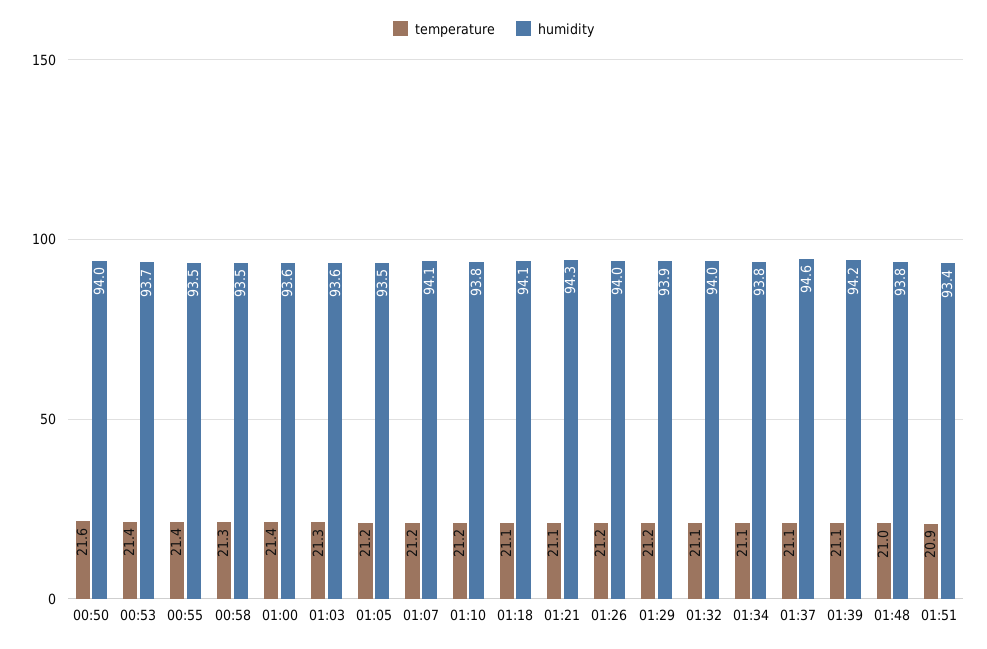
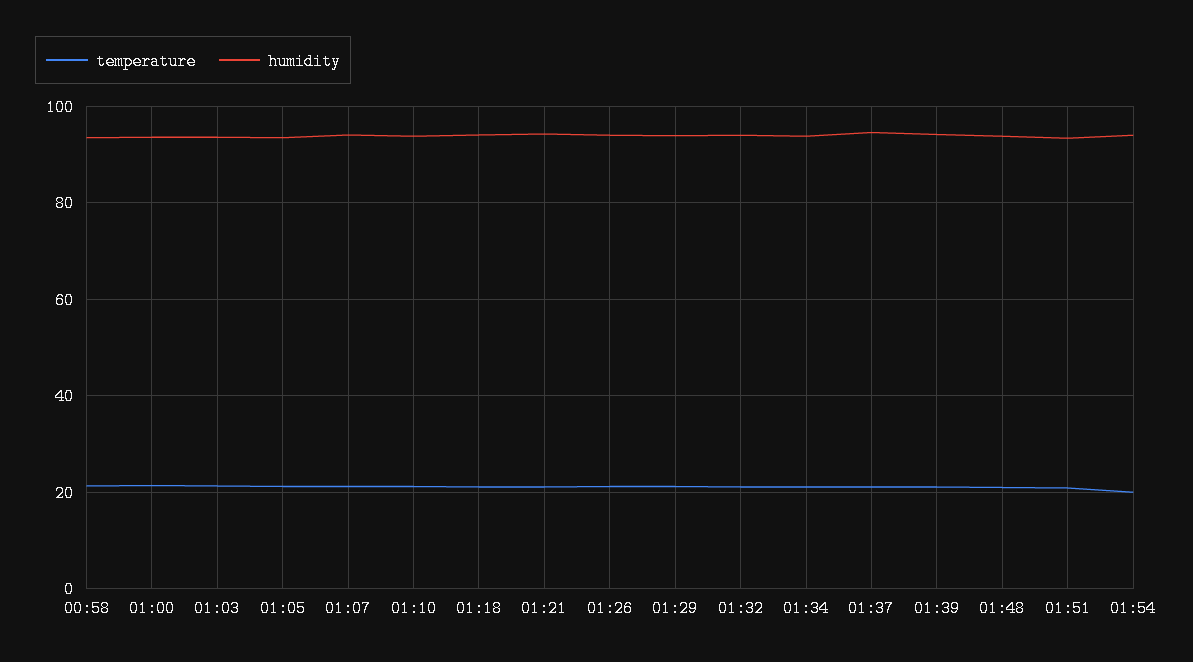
temperature, 00:50: 21.6 -> none
humidity, 00:50: 94 -> none
temperature, 00:53: 21.4 -> none
humidity, 00:53: 93.7 -> none
temperature, 00:55: 21.4 -> none
humidity, 00:55: 93.5 -> none
temperature, 01:54: none -> 20
humidity, 01:54: none -> 94

